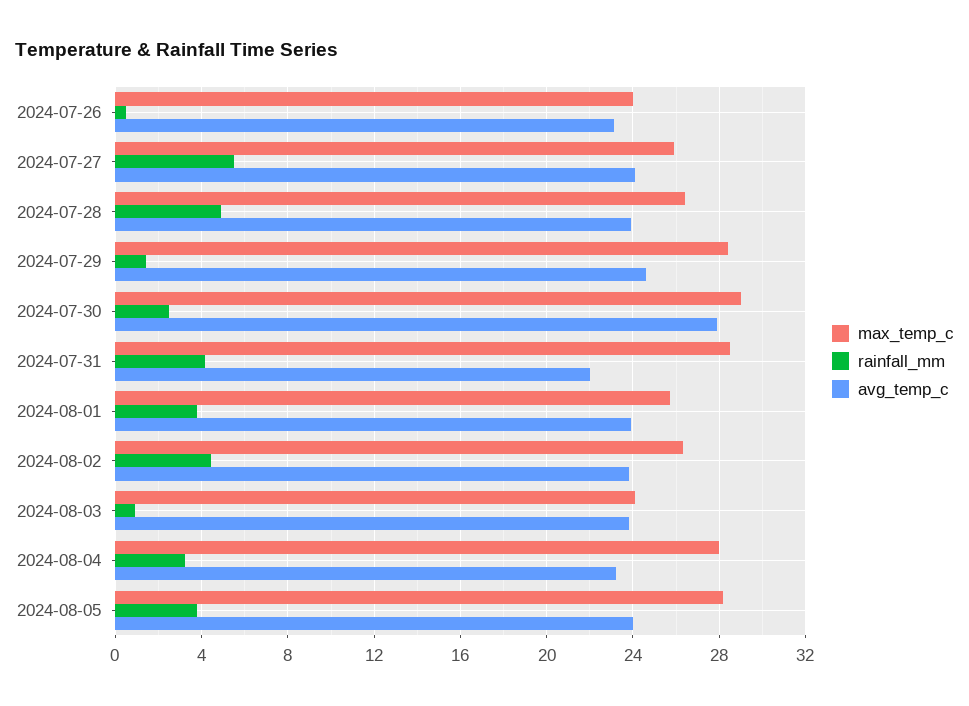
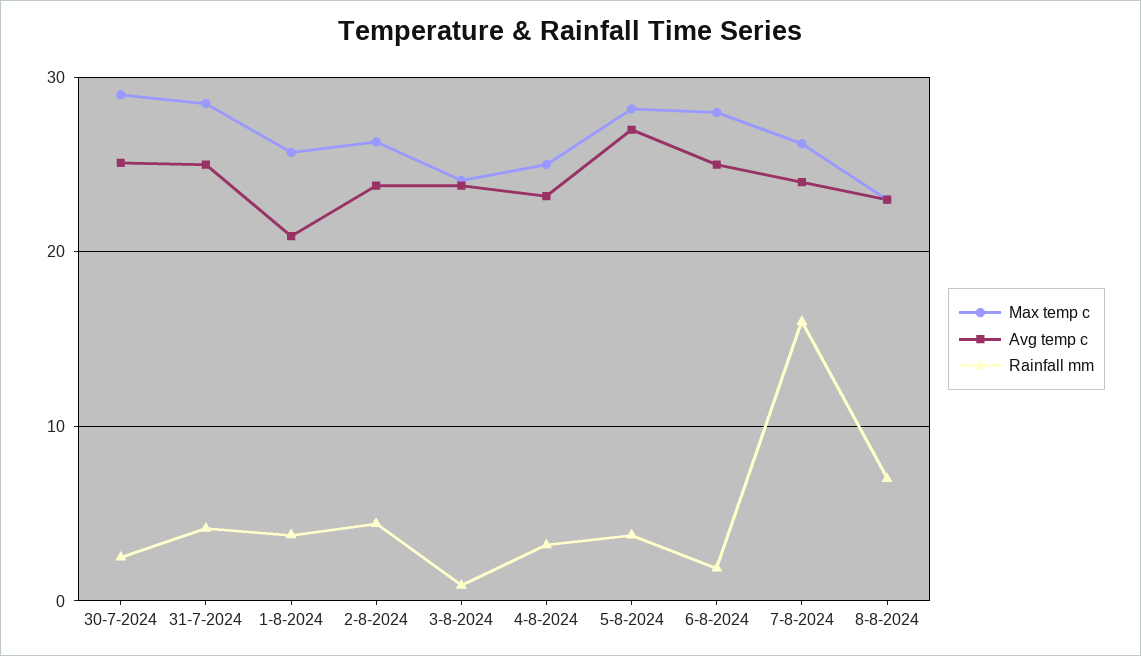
max_temp_c, 2024-07-26: 24 -> none
rainfall_mm, 2024-07-26: 0.5 -> none
avg_temp_c, 2024-07-26: 23 -> none
max_temp_c, 2024-07-27: 26 -> none
rainfall_mm, 2024-07-27: 5.5 -> none
avg_temp_c, 2024-07-27: 24 -> none
max_temp_c, 2024-07-28: 26.5 -> none
rainfall_mm, 2024-07-28: 5 -> none
avg_temp_c, 2024-07-28: 24 -> none
max_temp_c, 2024-07-29: 28.5 -> none
rainfall_mm, 2024-07-29: 1.5 -> none
avg_temp_c, 2024-07-29: 24.5 -> none
avg_temp_c, 2024-07-30: 28 -> 25
avg_temp_c, 2024-07-31: 22 -> 25
avg_temp_c, 2024-08-01: 24 -> 21
max_temp_c, 2024-08-04: 28 -> 25
avg_temp_c, 2024-08-05: 24 -> 27
max_temp_c, 6-8-2024: none -> 28
avg_temp_c, 6-8-2024: none -> 25
rainfall_mm, 6-8-2024: none -> 2
max_temp_c, 7-8-2024: none -> 26
avg_temp_c, 7-8-2024: none -> 24
rainfall_mm, 7-8-2024: none -> 16
max_temp_c, 8-8-2024: none -> 23
avg_temp_c, 8-8-2024: none -> 23
rainfall_mm, 8-8-2024: none -> 7

